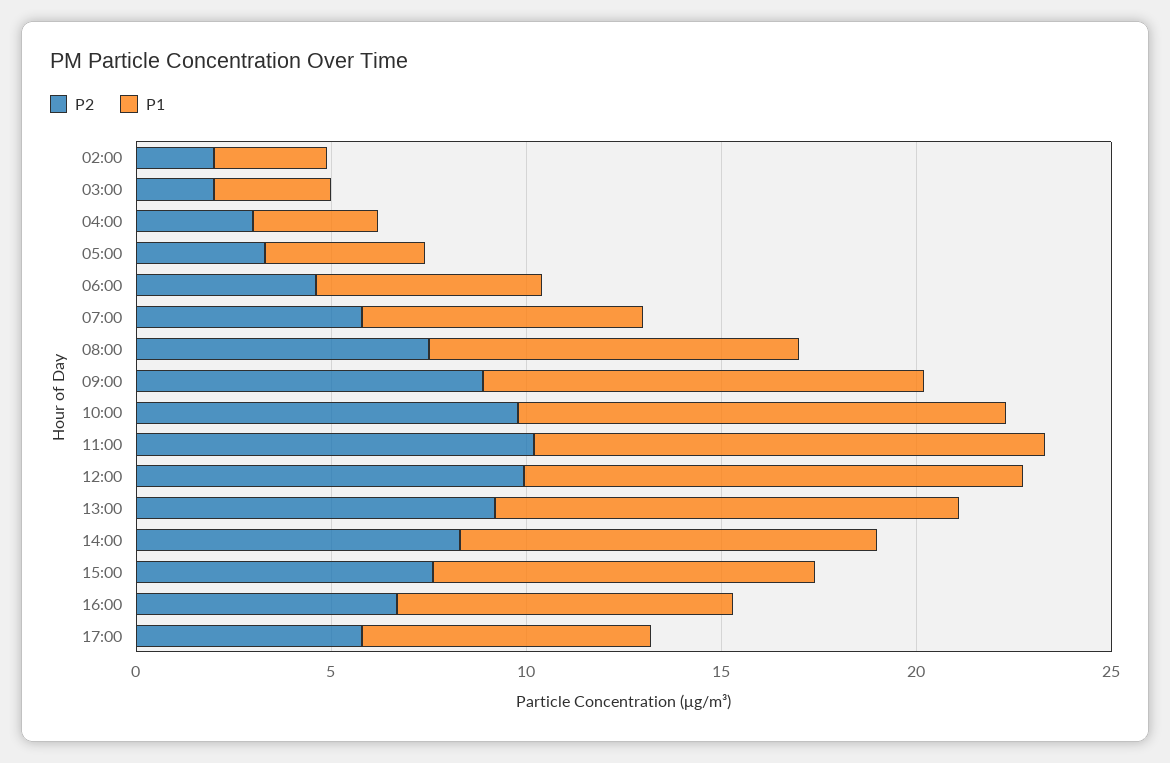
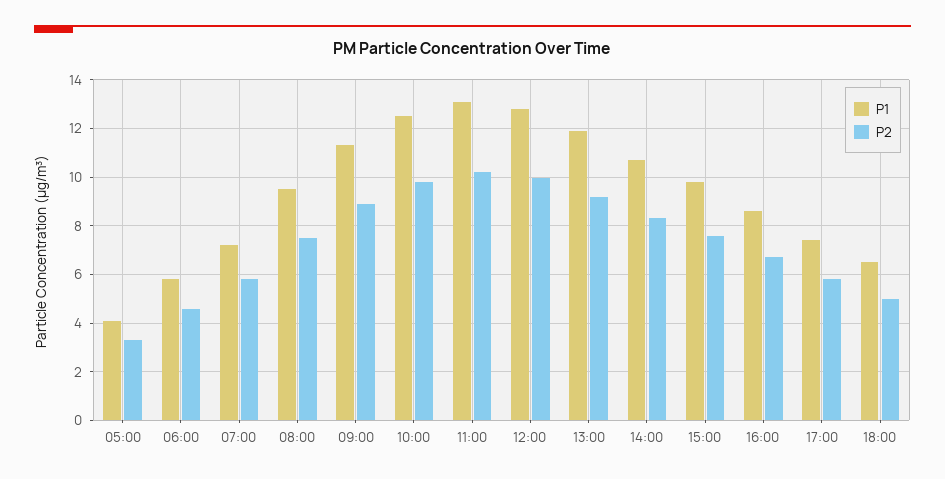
P2, 02:00: 2 -> none
P1, 02:00: 3 -> none
P2, 03:00: 2 -> none
P1, 03:00: 3 -> none
P2, 04:00: 3 -> none
P1, 04:00: 3 -> none
P1, 18:00: none -> 6.5
P2, 18:00: none -> 5

